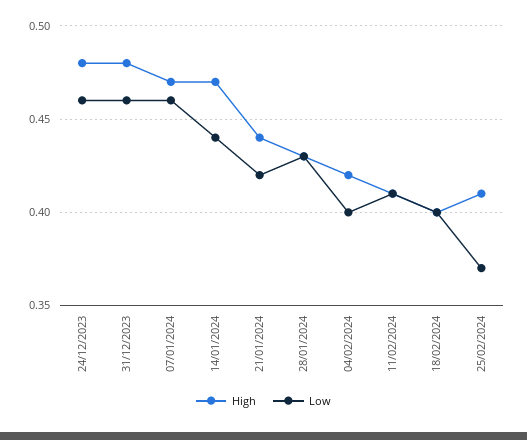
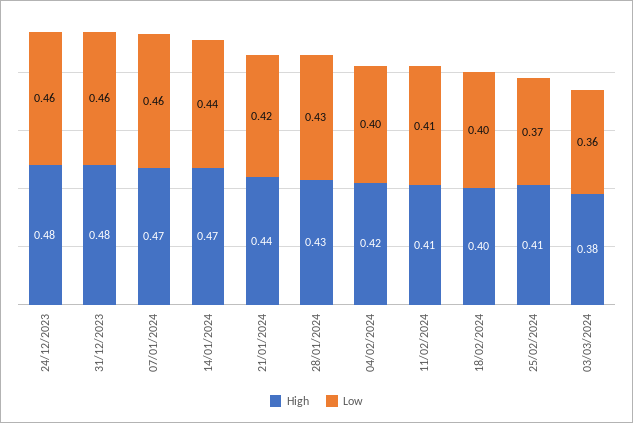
High, 03/03/2024: none -> 0.38
Low, 03/03/2024: none -> 0.36

